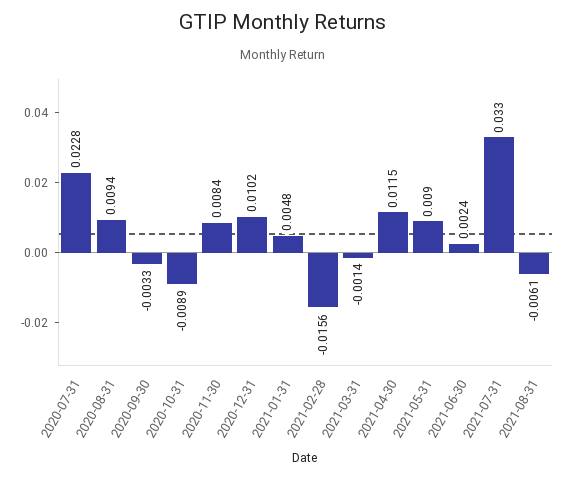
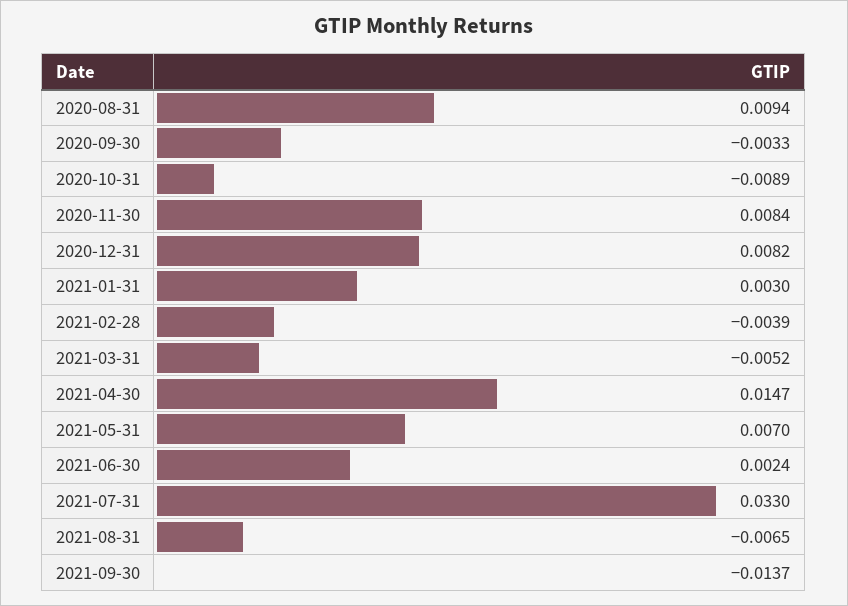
2020-07-31: 0.0228 -> none
2020-12-31: 0.0102 -> 0.0082
2021-01-31: 0.0048 -> 0.003
2021-02-28: -0.0156 -> -0.0039
2021-03-31: -0.0014 -> -0.0052
2021-04-30: 0.0115 -> 0.0147
2021-05-31: 0.009 -> 0.007
2021-08-31: -0.0061 -> -0.0065
2021-09-30: none -> -0.0137

